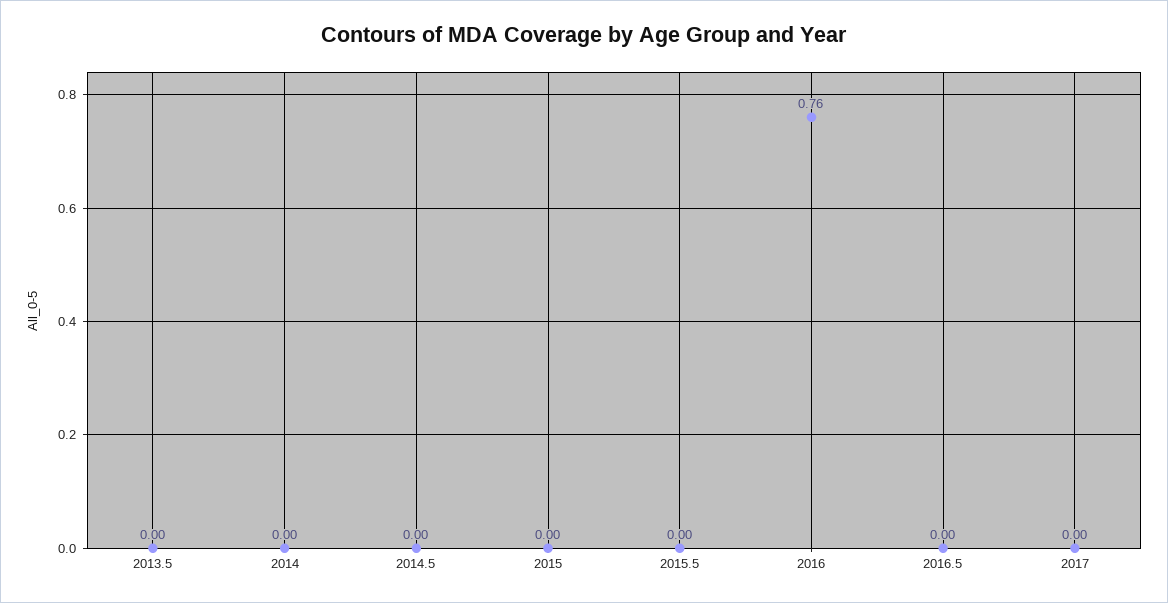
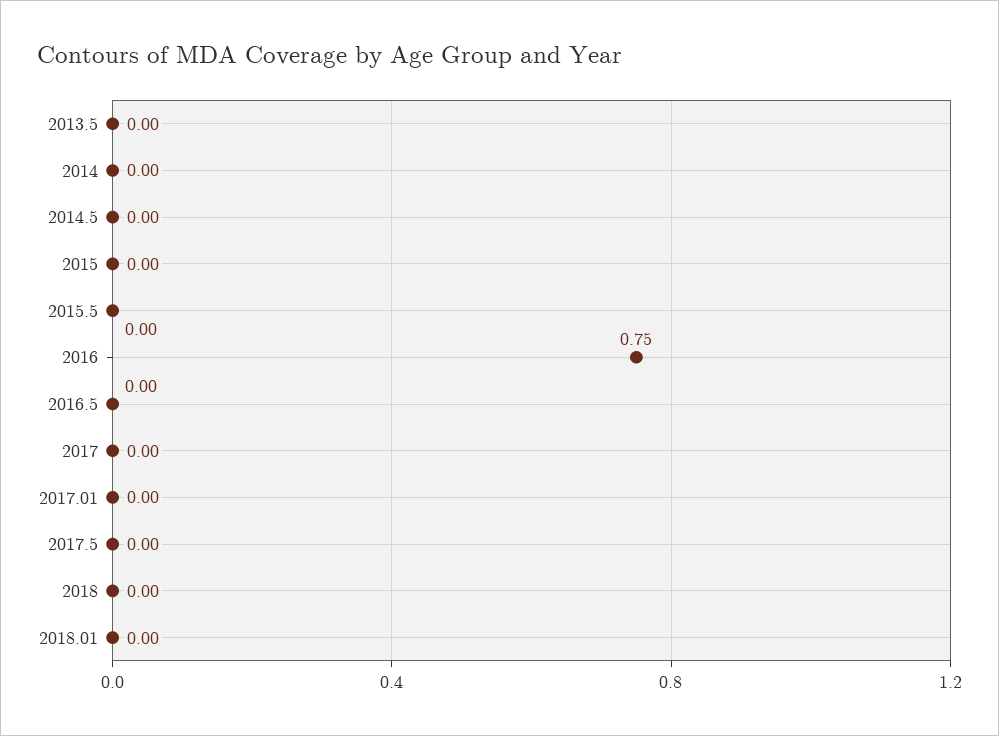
2016: 0.76 -> 0.75
2017.01: none -> 0
2017.5: none -> 0
2018: none -> 0
2018.01: none -> 0

